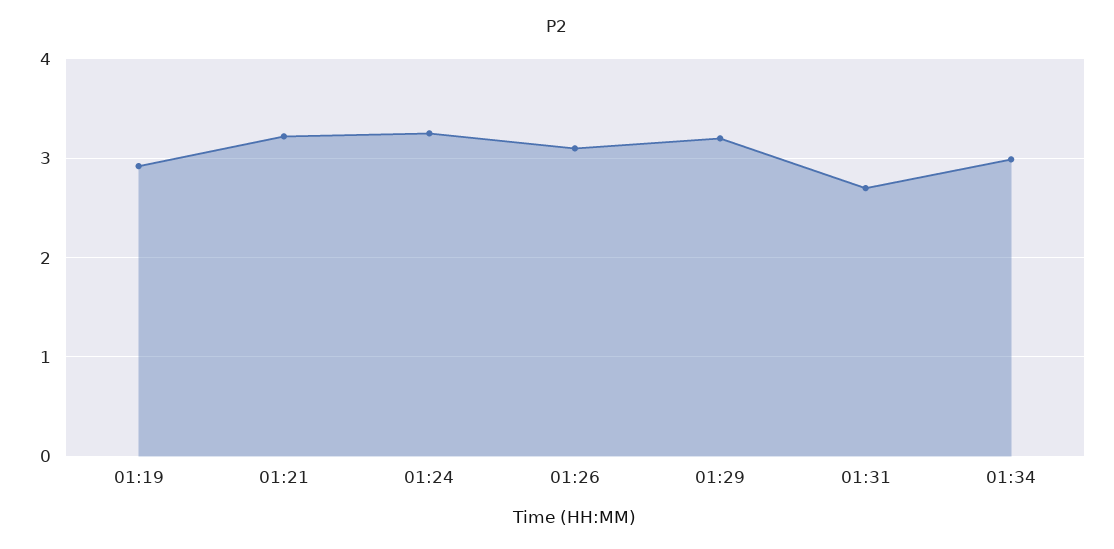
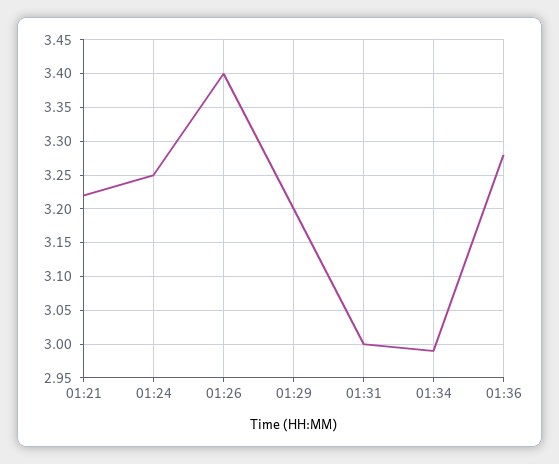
01:19: 2.9 -> none
01:26: 3.1 -> 3.4
01:31: 2.7 -> 3
01:36: none -> 3.28

